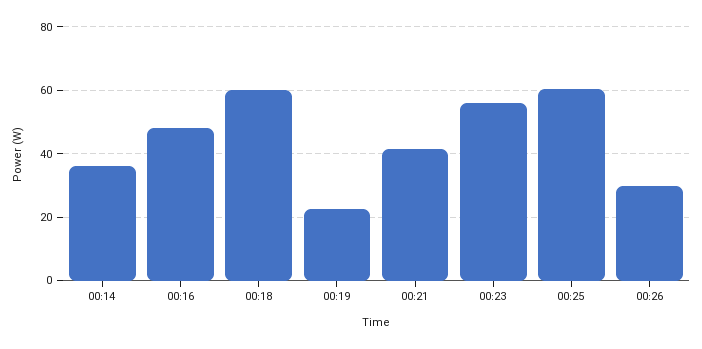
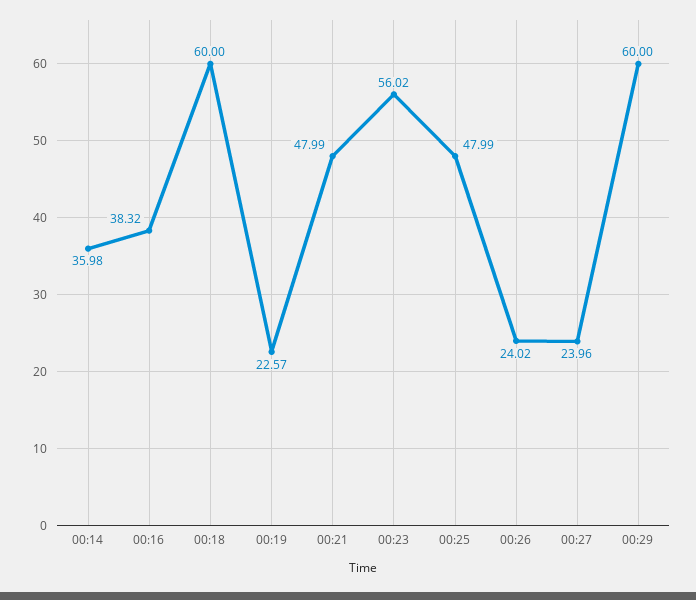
00:16: 48 -> 38.32
00:21: 42 -> 47.99
00:25: 60 -> 47.99
00:26: 30 -> 24.02
00:27: none -> 23.96
00:29: none -> 60

